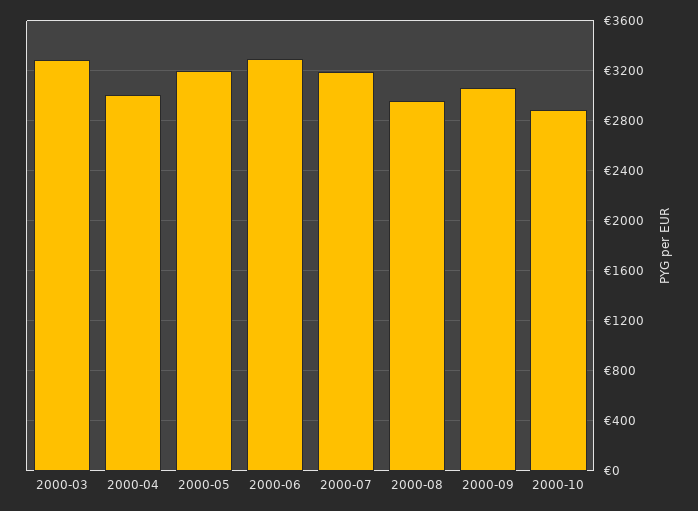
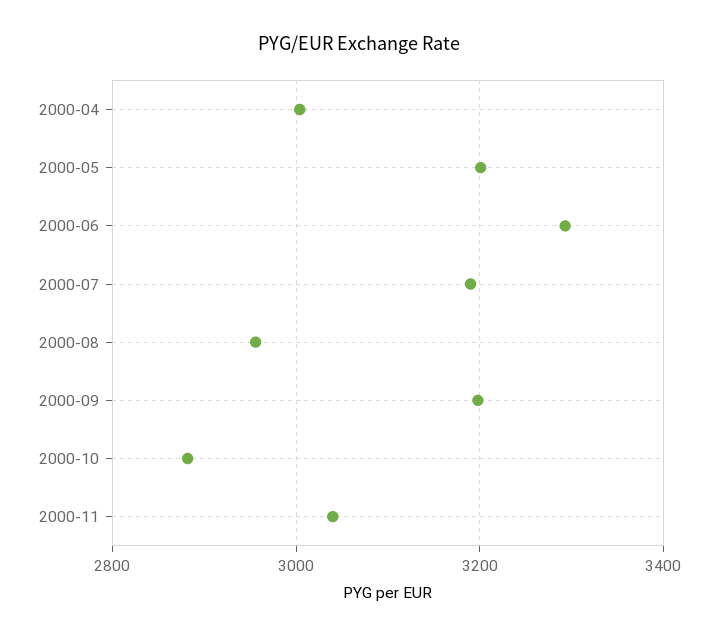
2000-03: 3300 -> none
2000-09: 3050 -> 3200
2000-11: none -> 3040

